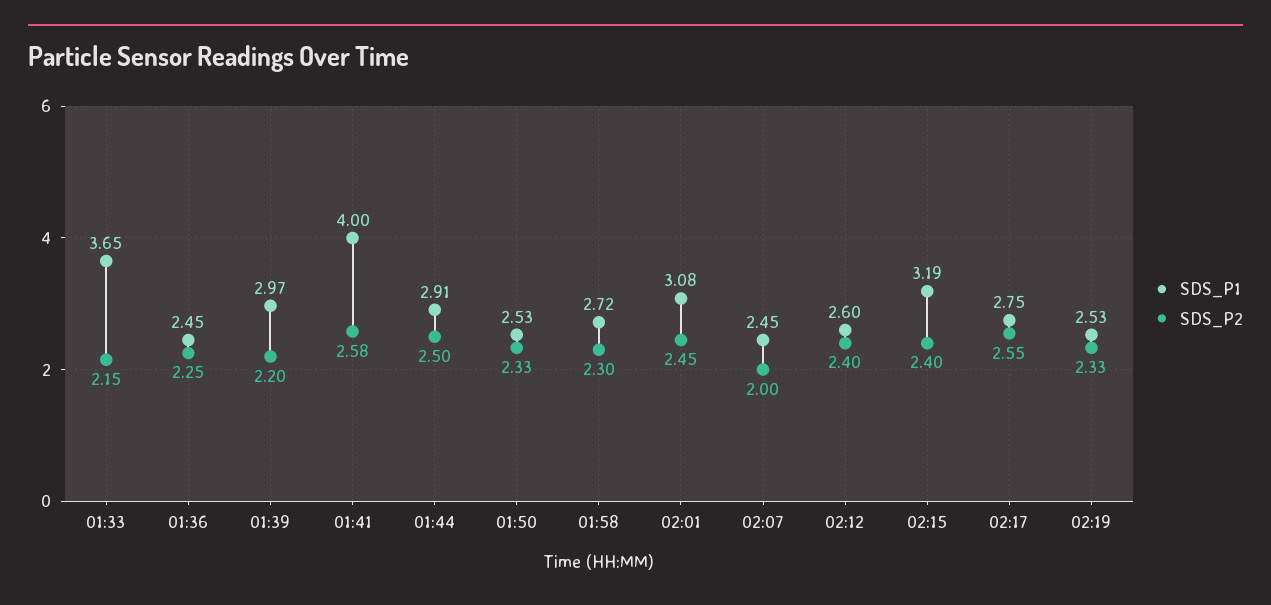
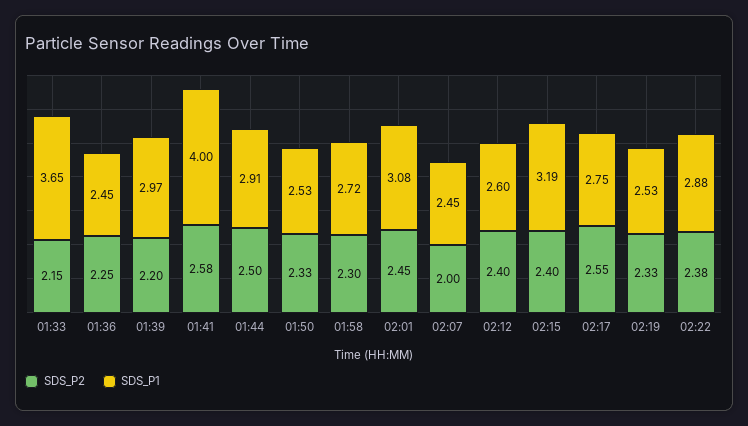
SDS_P2, 02:22: none -> 2.38
SDS_P1, 02:22: none -> 2.88

